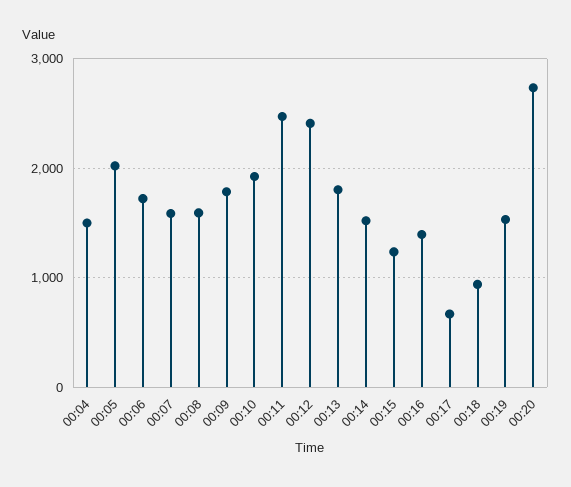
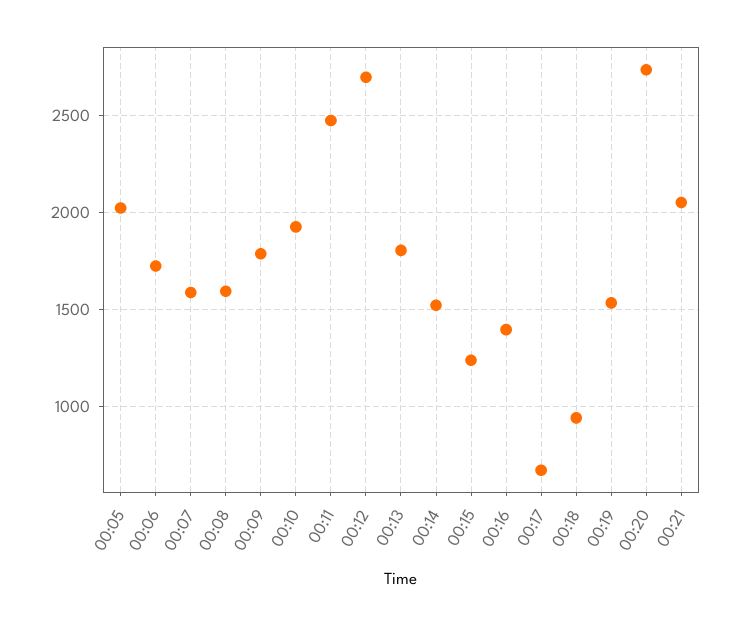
00:04: 1500 -> none
00:12: 2400 -> 2700
00:21: none -> 2050

